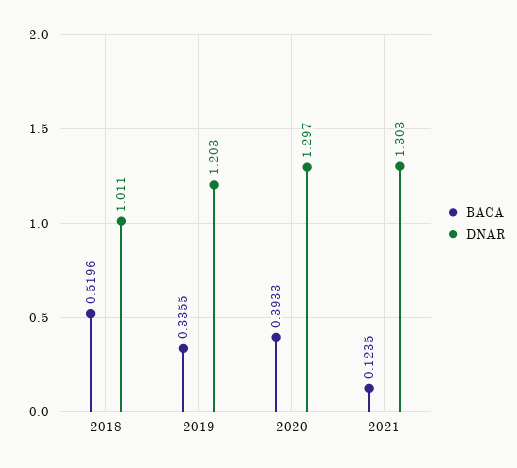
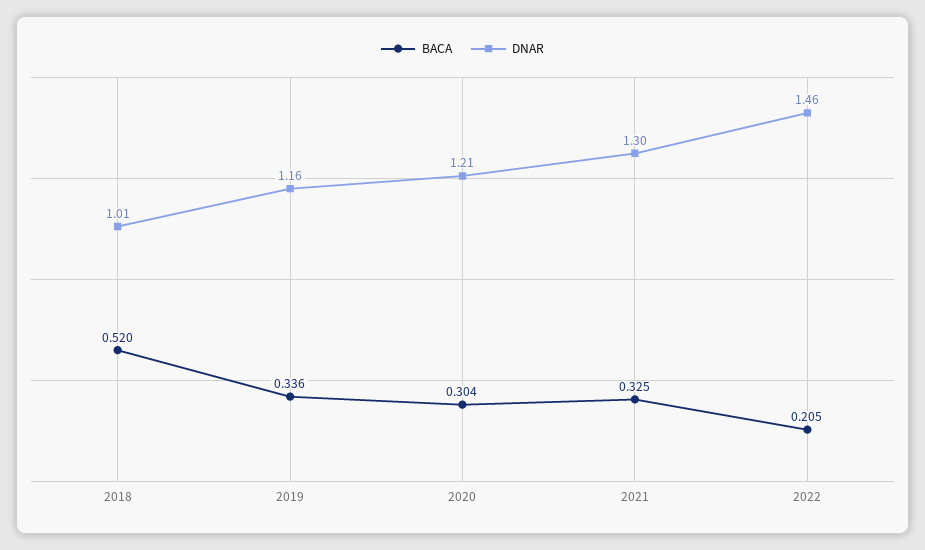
DNAR, 2019: 1.203 -> 1.16
BACA, 2020: 0.3933 -> 0.304
DNAR, 2020: 1.297 -> 1.21
BACA, 2021: 0.1235 -> 0.325
BACA, 2022: none -> 0.205
DNAR, 2022: none -> 1.46

